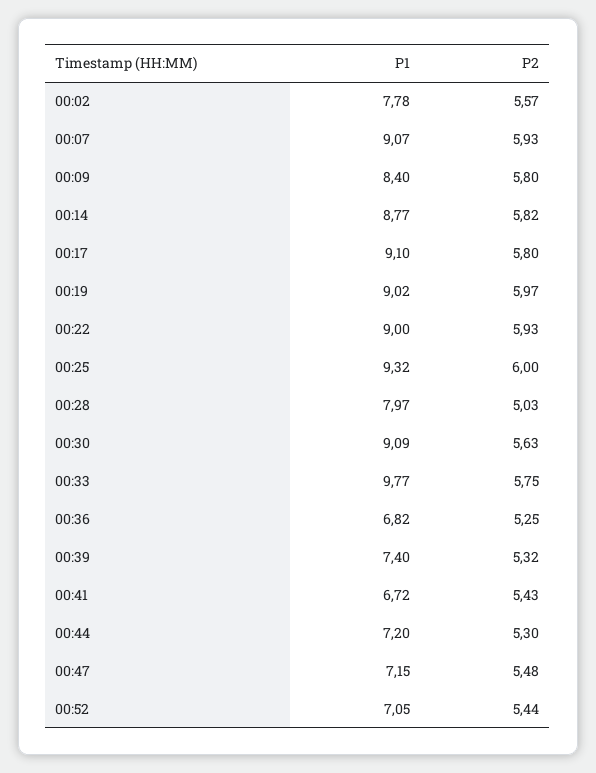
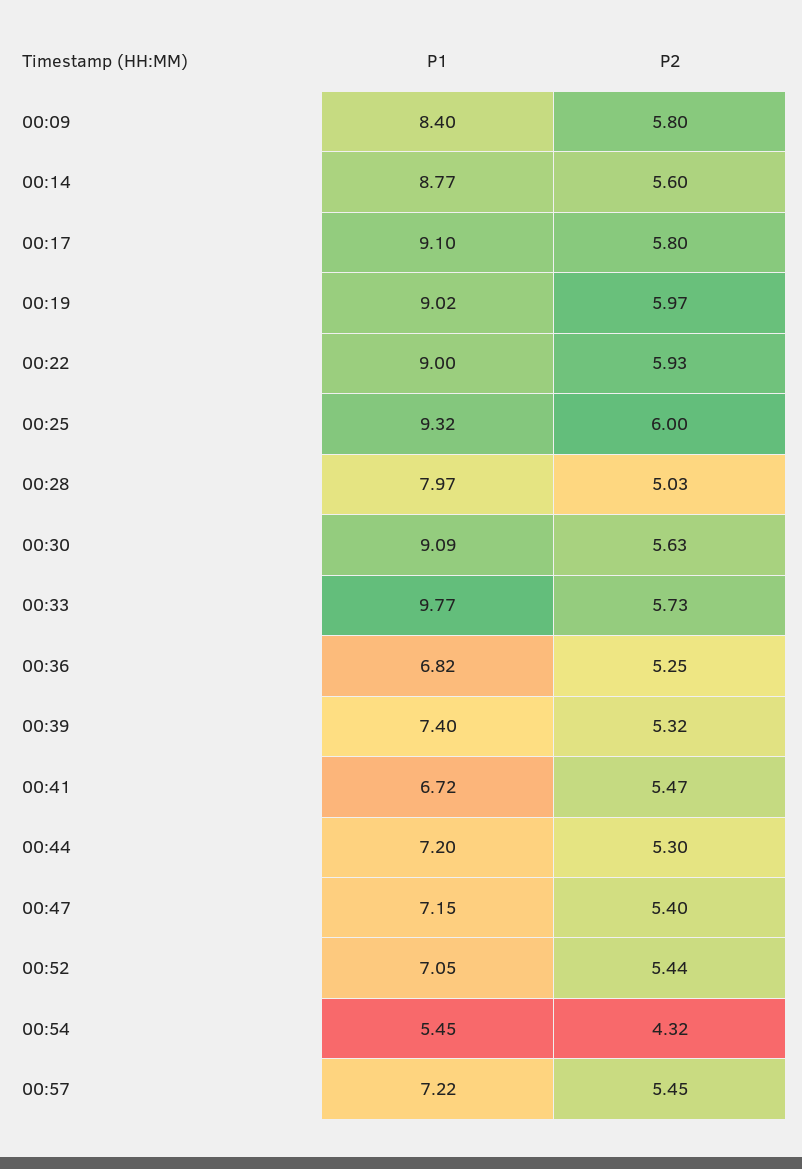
P1, 00:02: 7.78 -> none
P2, 00:02: 5.57 -> none
P1, 00:07: 9.07 -> none
P2, 00:07: 5.93 -> none
P2, 00:14: 5.82 -> 5.6
P2, 00:33: 5.75 -> 5.73
P2, 00:41: 5.43 -> 5.47
P2, 00:47: 5.48 -> 5.4
P1, 00:54: none -> 5.45
P2, 00:54: none -> 4.32
P1, 00:57: none -> 7.22
P2, 00:57: none -> 5.45

